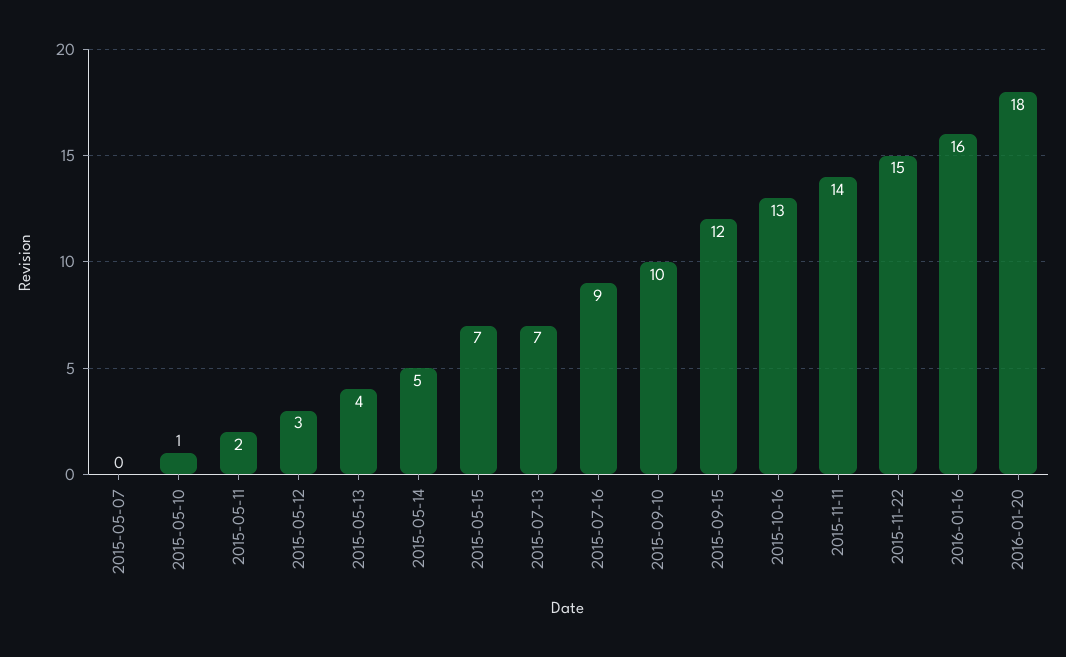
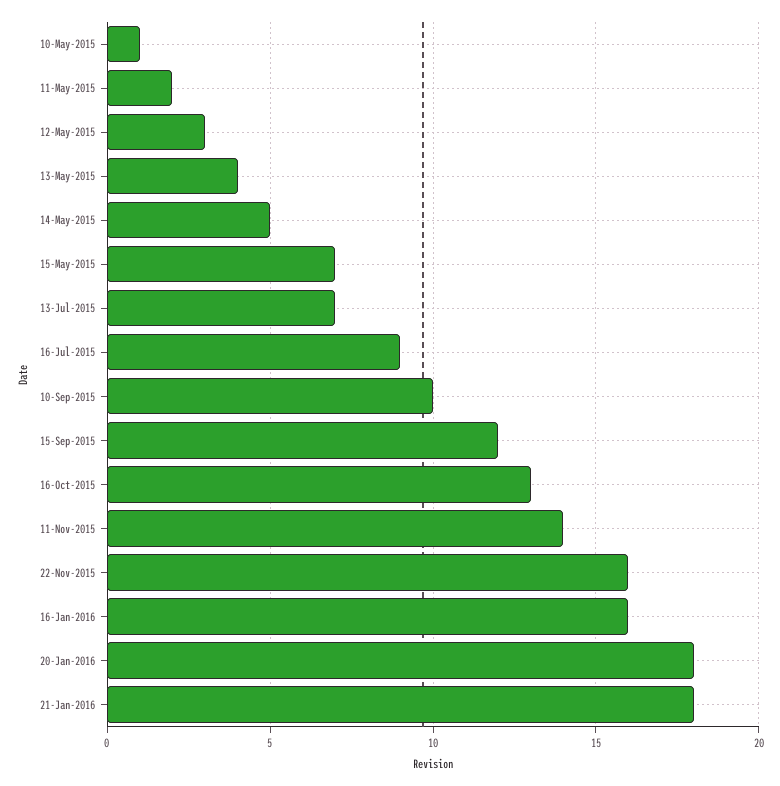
2015-05-07: 0 -> none
2015-11-22: 15 -> 16
21-Jan-2016: none -> 18

